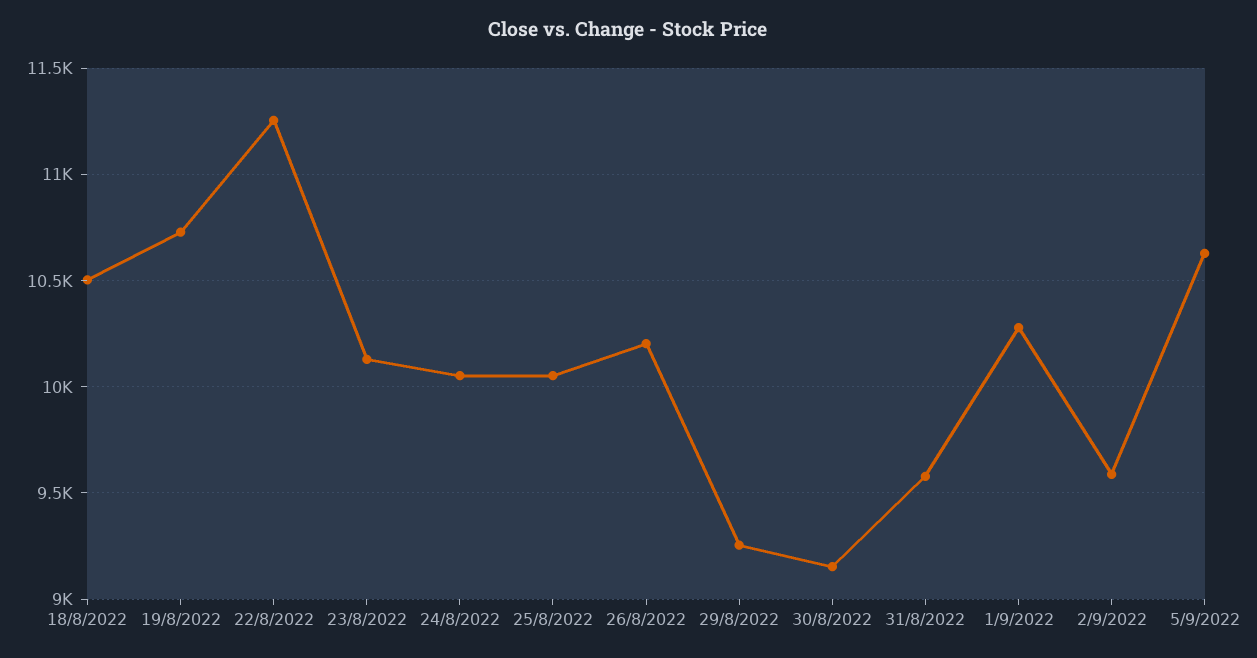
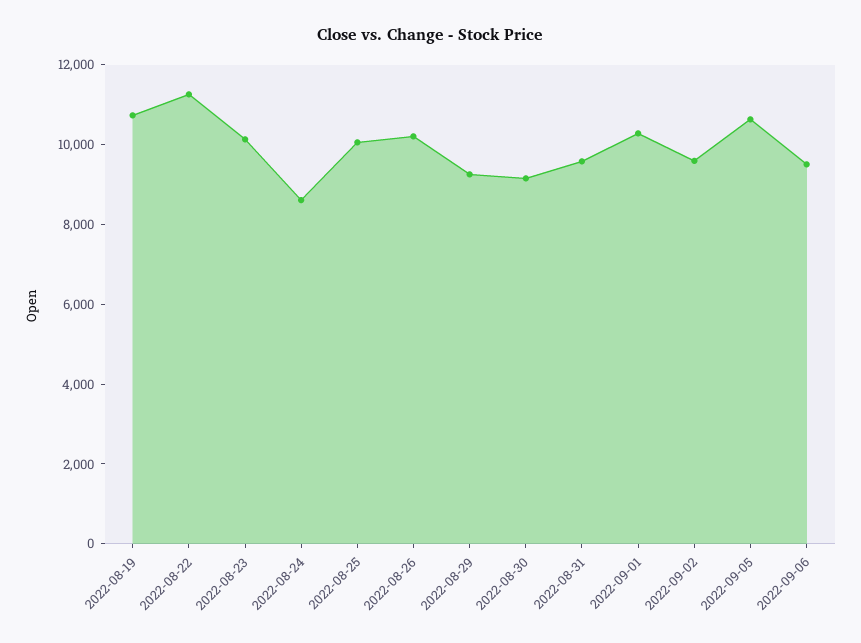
18/8/2022: 10500 -> none
24/8/2022: 10050 -> 8500
2022-09-06: none -> 9500

